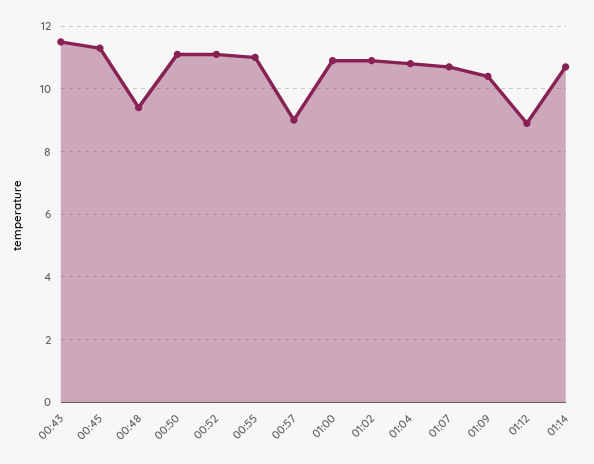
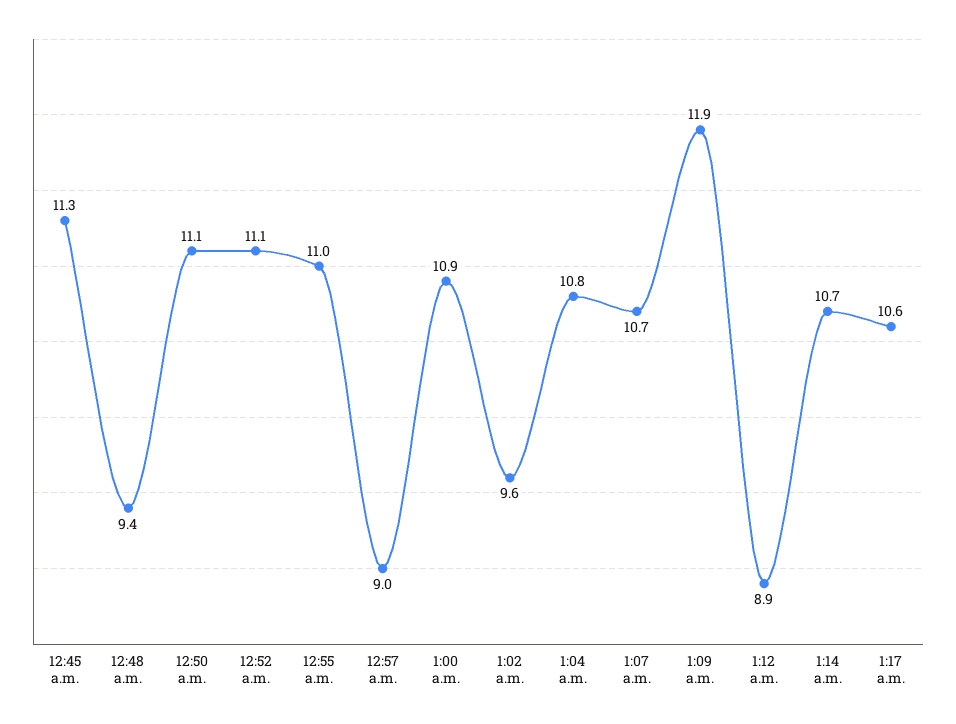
00:43: 11.5 -> none
01:02: 11 -> 9.6
01:09: 10.5 -> 11.9
1:17 a.m.: none -> 10.6

